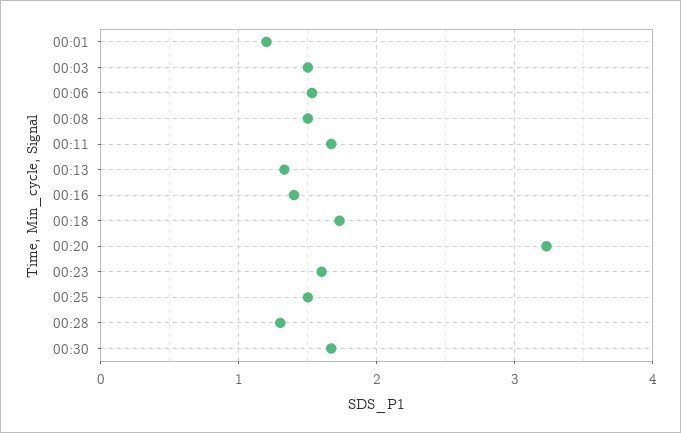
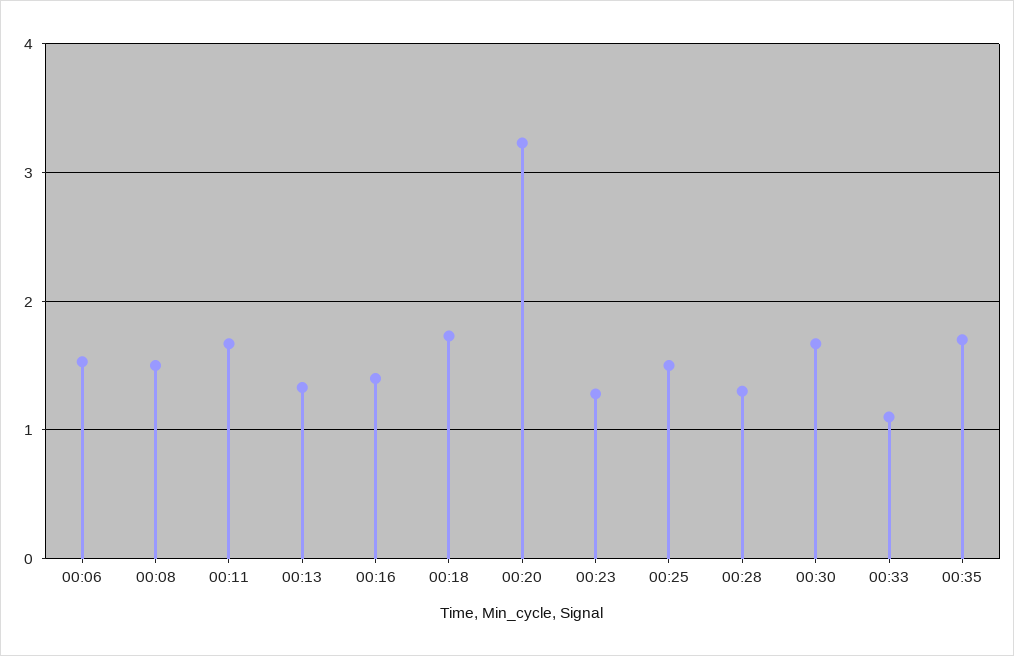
00:01: 1.2 -> none
00:03: 1.5 -> none
00:23: 1.6 -> 1.3
00:33: none -> 1.1
00:35: none -> 1.7

